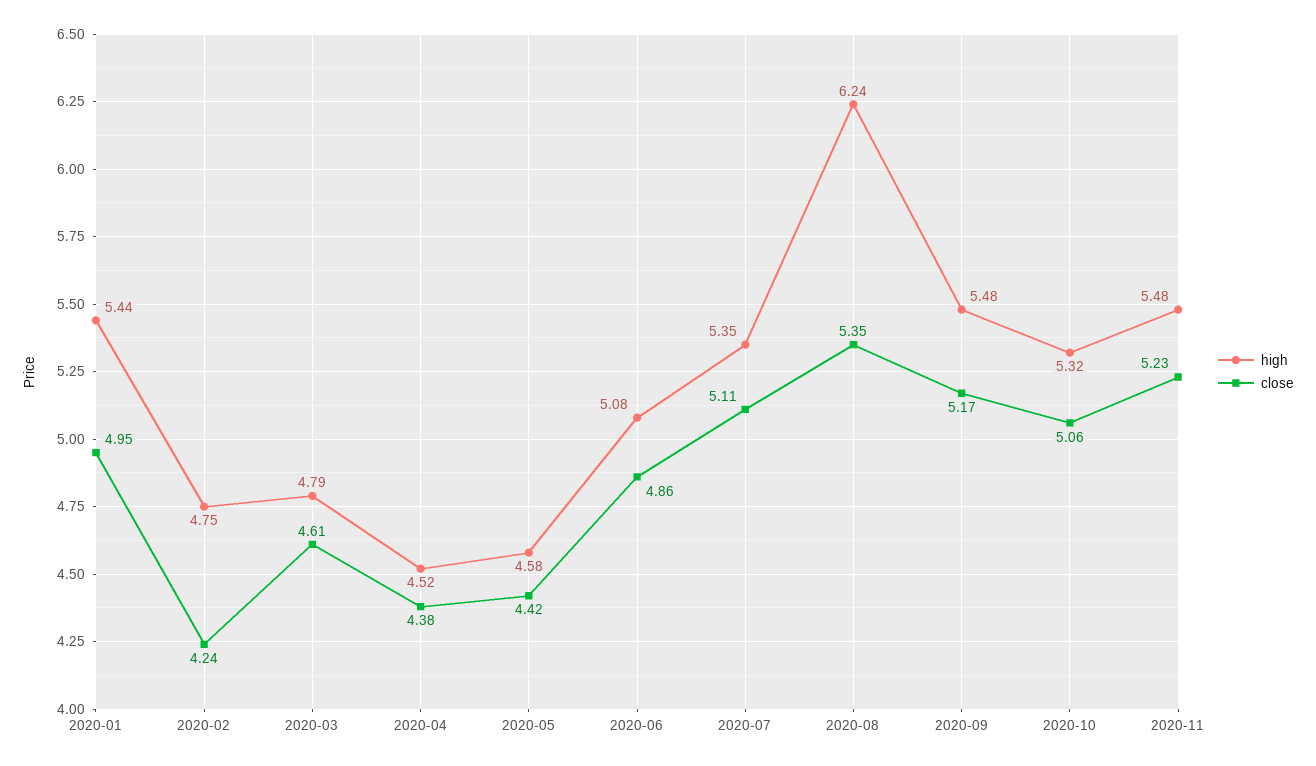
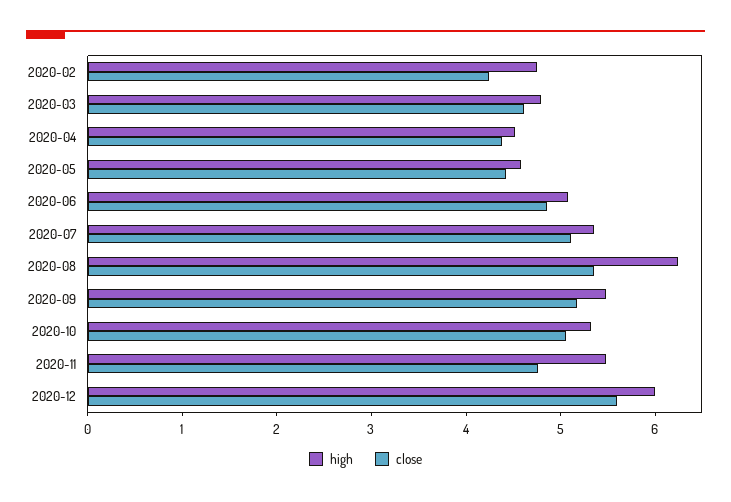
high, 2020-01: 5.44 -> none
close, 2020-01: 4.95 -> none
close, 2020-11: 5.23 -> 4.8
high, 2020-12: none -> 6
close, 2020-12: none -> 5.6

